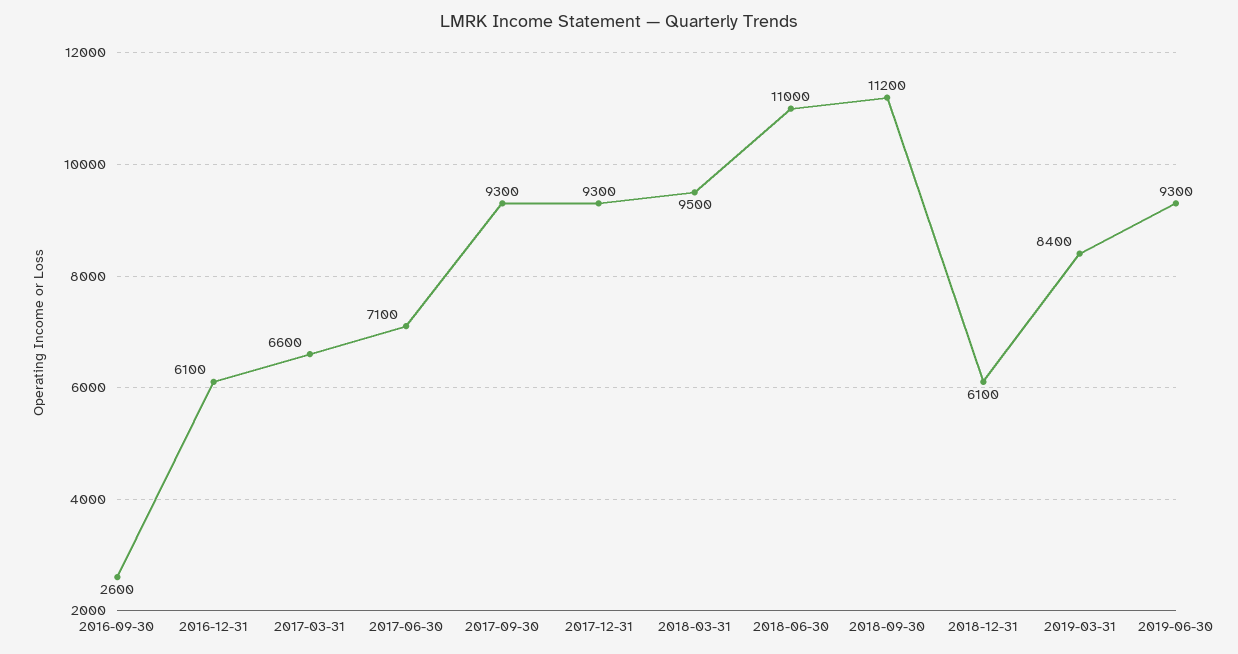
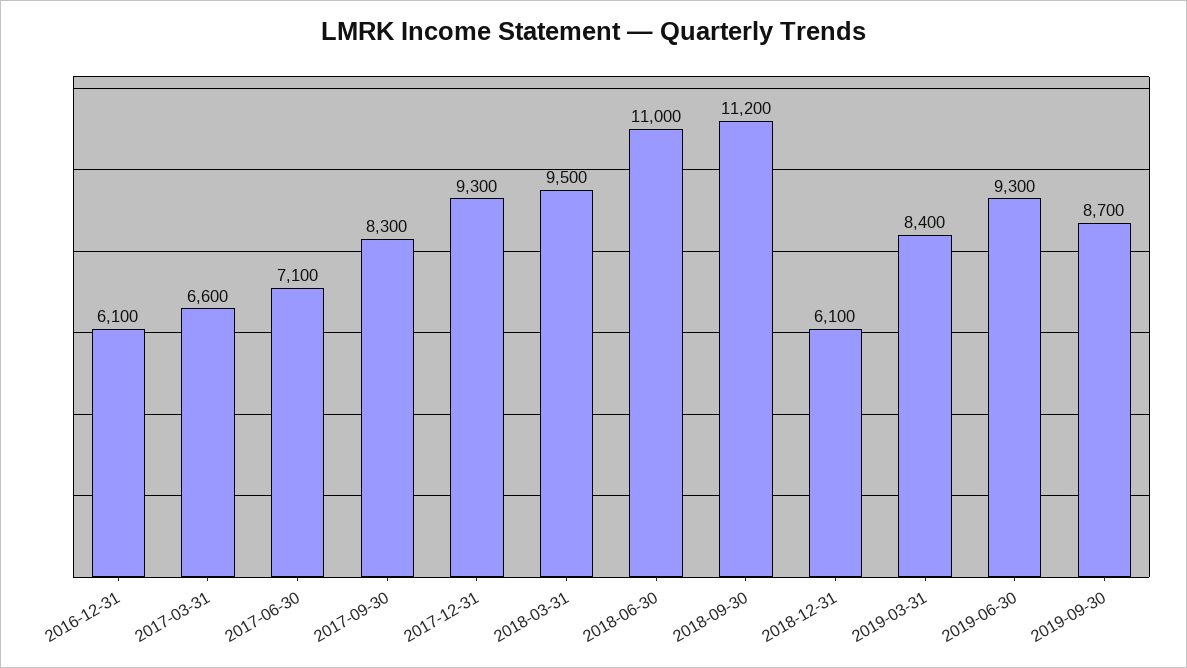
2016-09-30: 2600 -> none
2017-09-30: 9300 -> 8300
2019-09-30: none -> 8700

